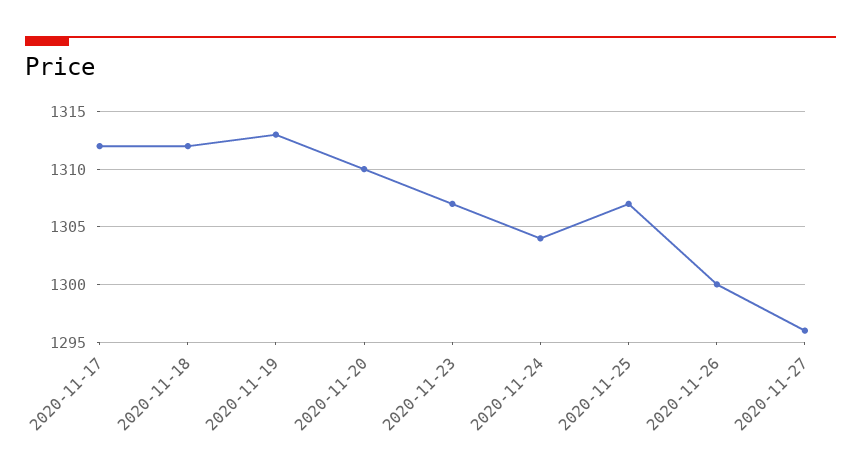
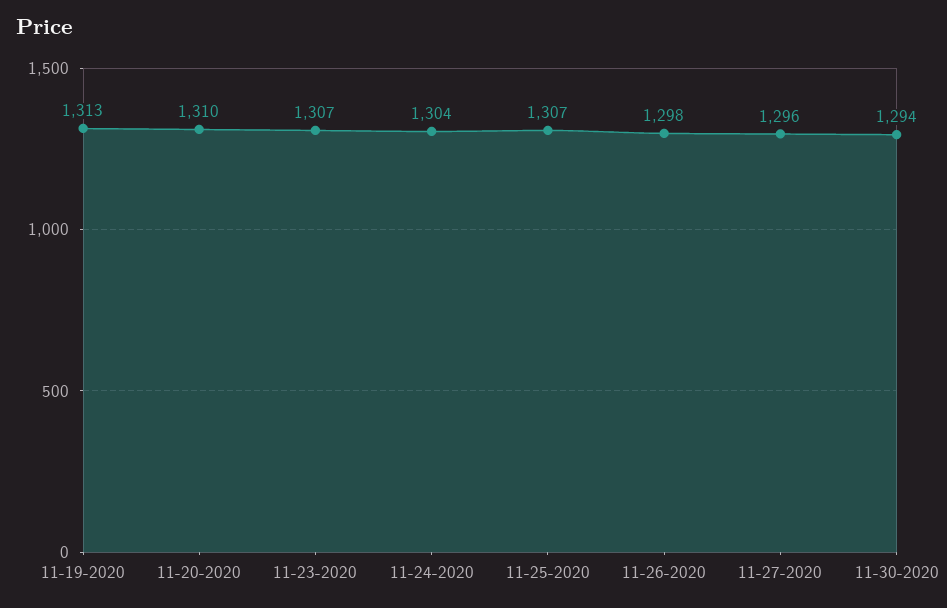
2020-11-17: 1312 -> none
2020-11-18: 1312 -> none
2020-11-26: 1300 -> 1298
11-30-2020: none -> 1294

